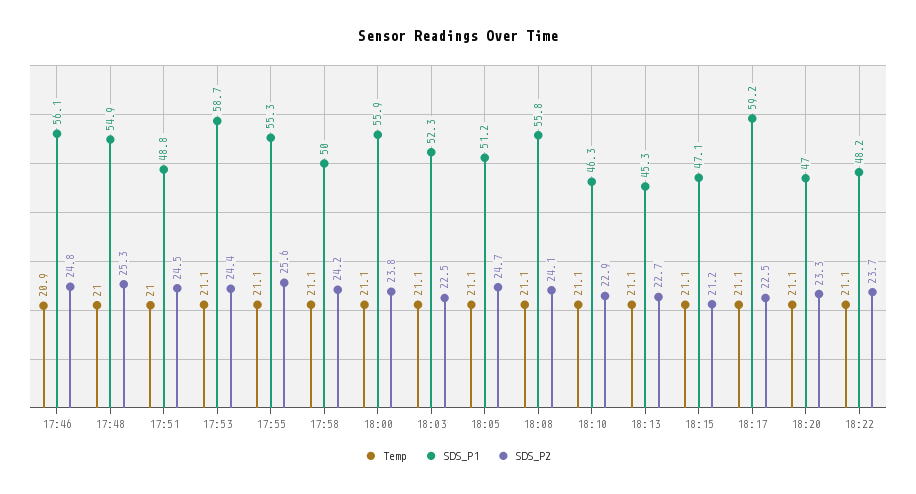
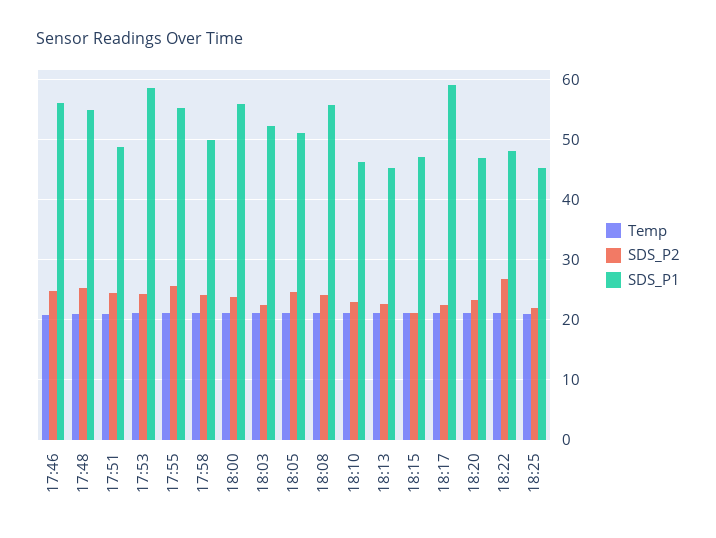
SDS_P2, 18:22: 23.7 -> 27
Temp, 18:25: none -> 21
SDS_P2, 18:25: none -> 22
SDS_P1, 18:25: none -> 45

